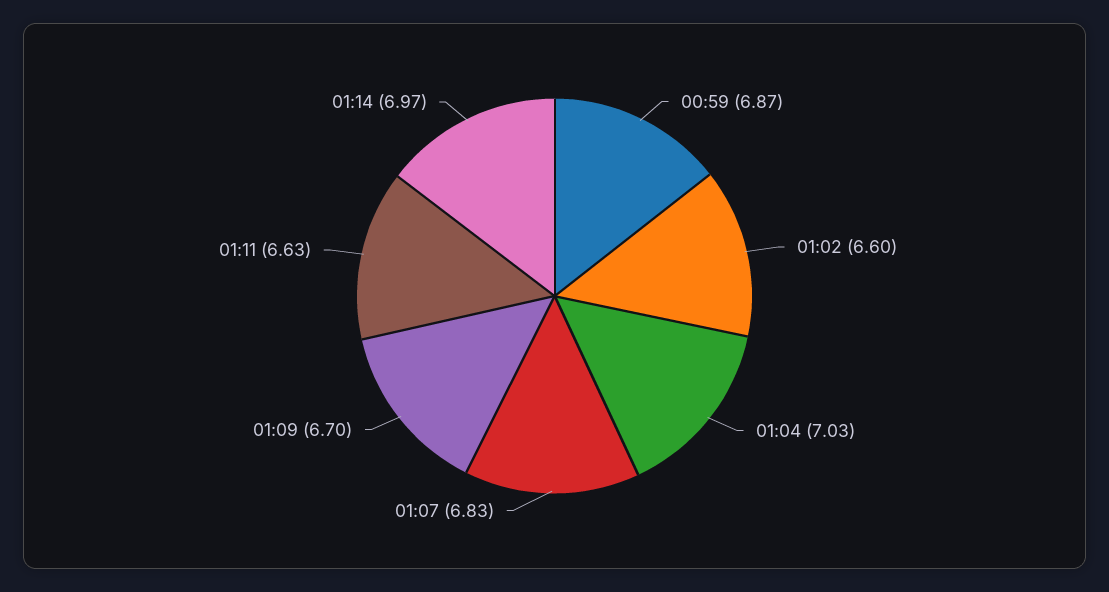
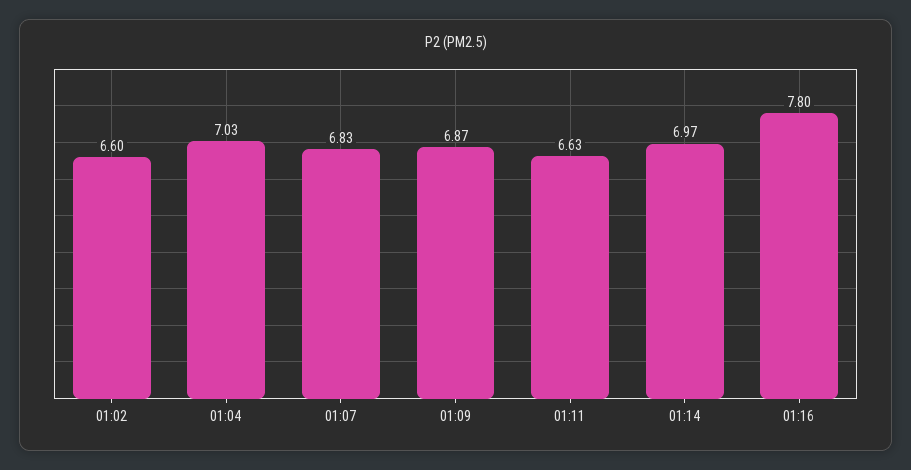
00:59: 6.87 -> none
01:09: 6.7 -> 6.87
01:16: none -> 7.8

